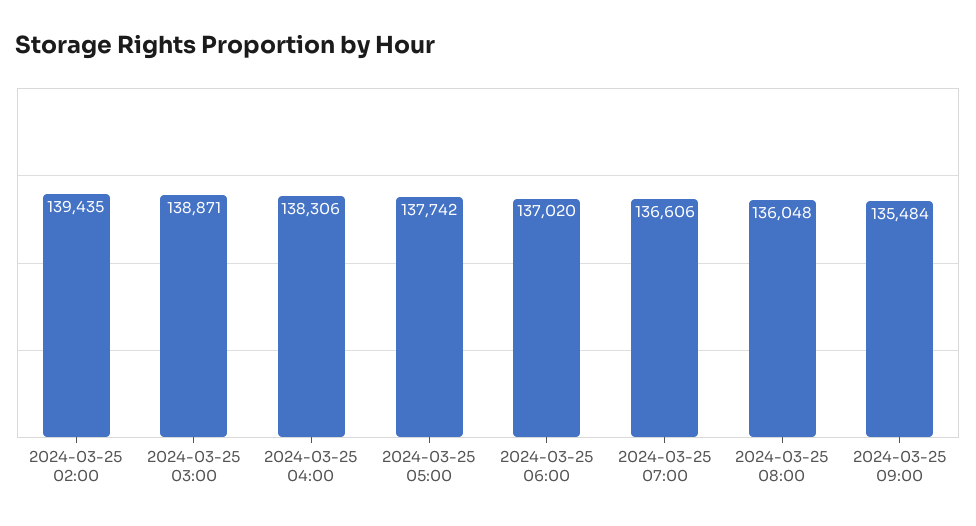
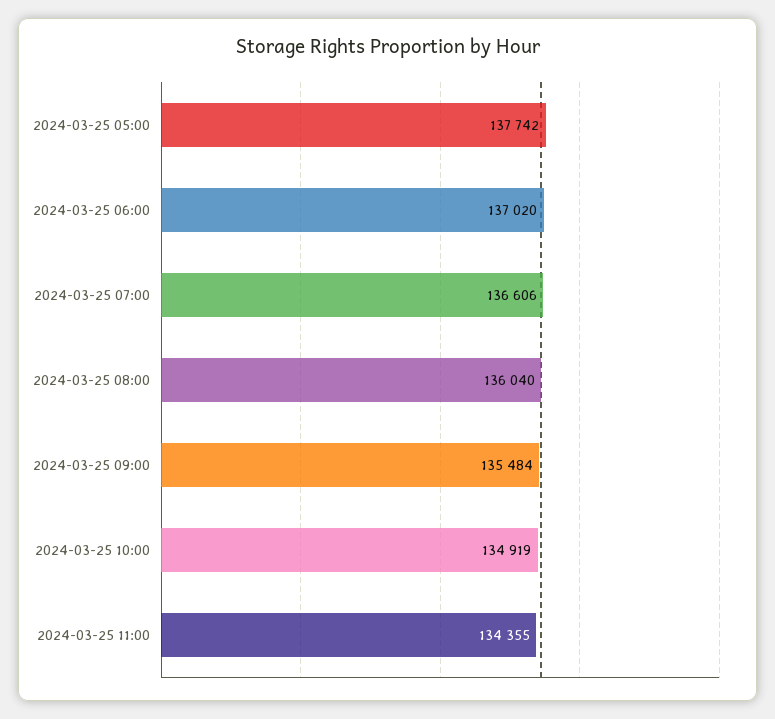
2024-03-25 02:00: 139435 -> none
2024-03-25 03:00: 138871 -> none
2024-03-25 04:00: 138306 -> none
2024-03-25 08:00: 136048 -> 136040
2024-03-25 10:00: none -> 134919
2024-03-25 11:00: none -> 134355

